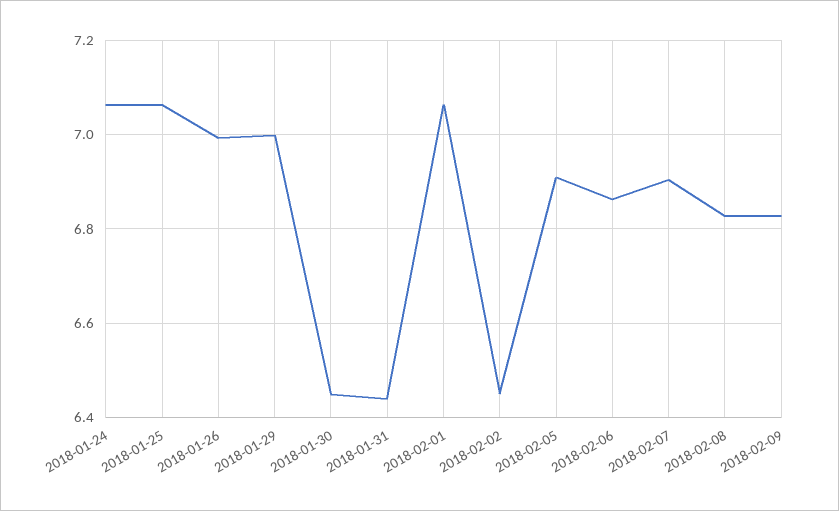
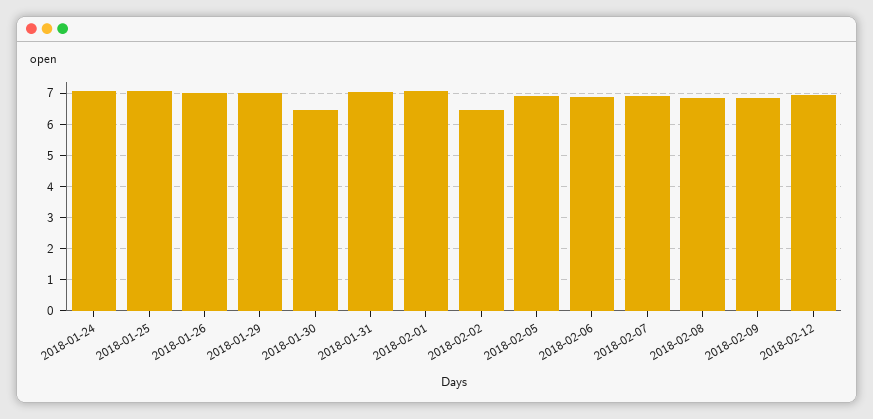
2018-01-31: 6.44 -> 7
2018-02-12: none -> 7

